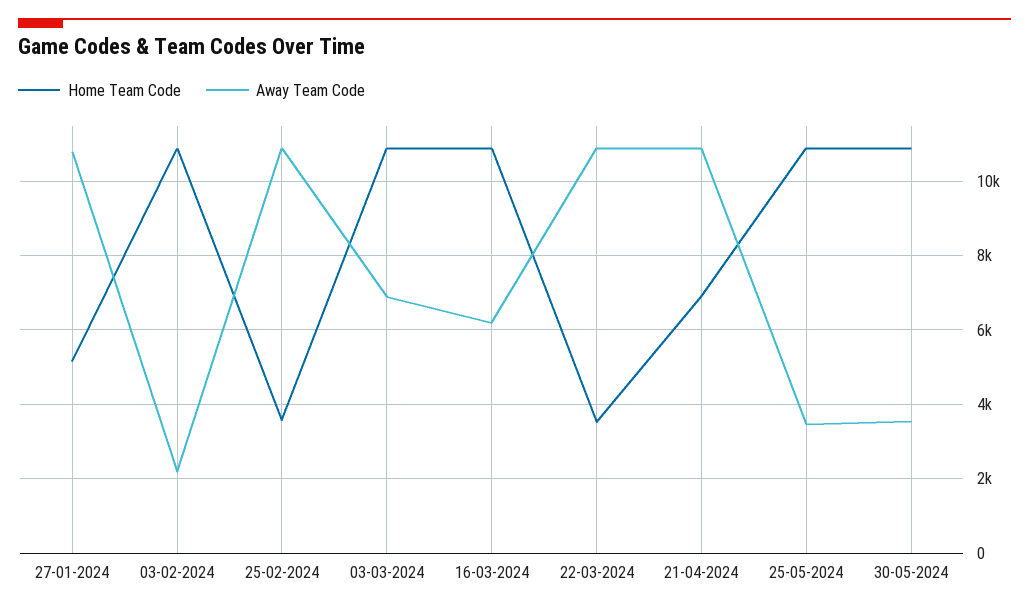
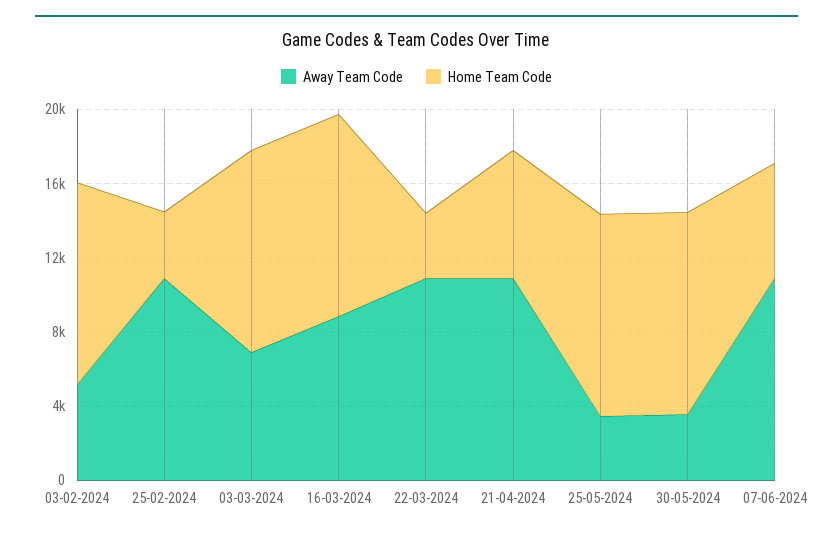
Home Team Code, 27-01-2024: 5200 -> none
Away Team Code, 27-01-2024: 10800 -> none
Away Team Code, 03-02-2024: 2200 -> 5000
Away Team Code, 16-03-2024: 6200 -> 9000
Away Team Code, 07-06-2024: none -> 11000
Home Team Code, 07-06-2024: none -> 6000

